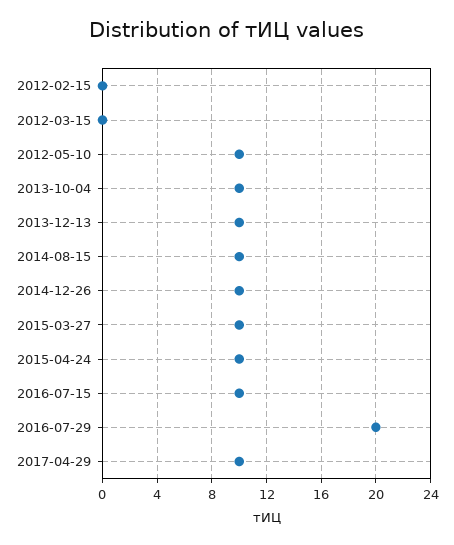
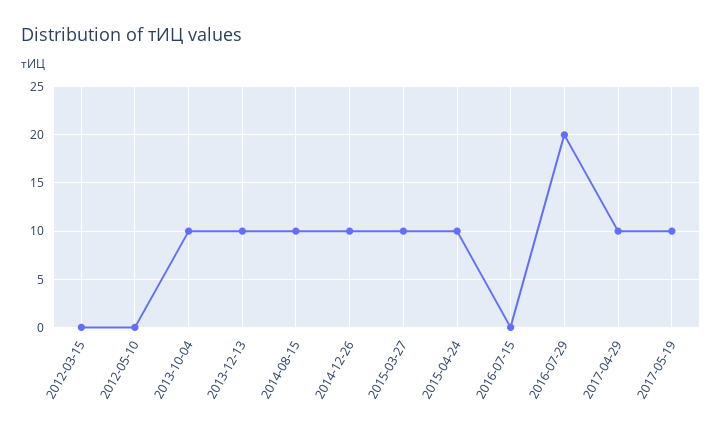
2012-02-15: 0 -> none
2012-05-10: 10 -> 0
2016-07-15: 10 -> 0
2017-05-19: none -> 10

